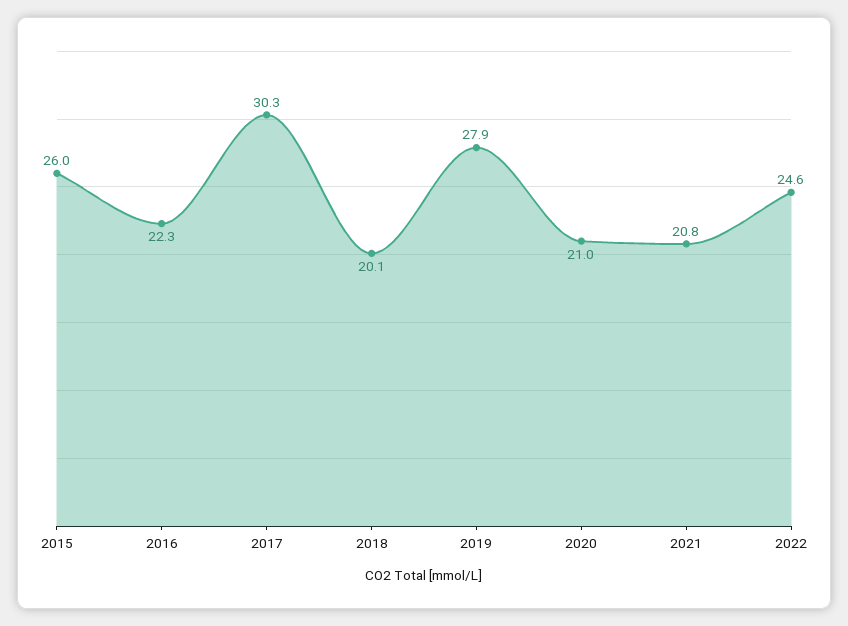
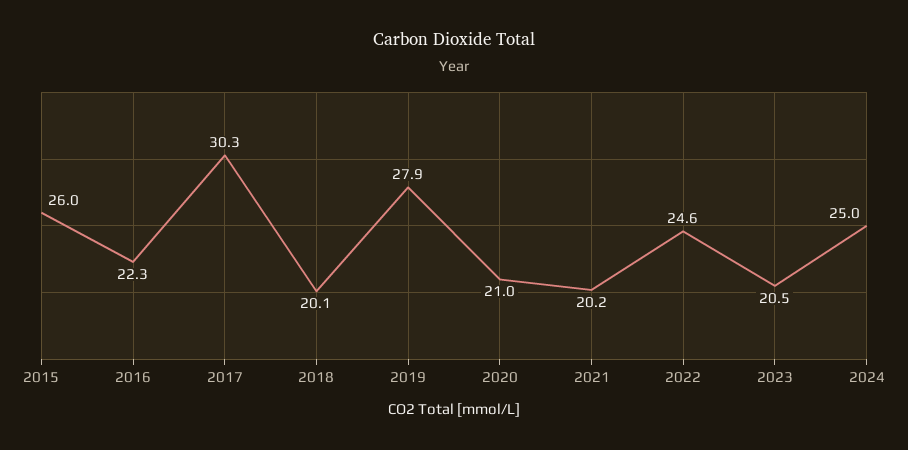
2021: 20.8 -> 20.2
2023: none -> 20.5
2024: none -> 25

